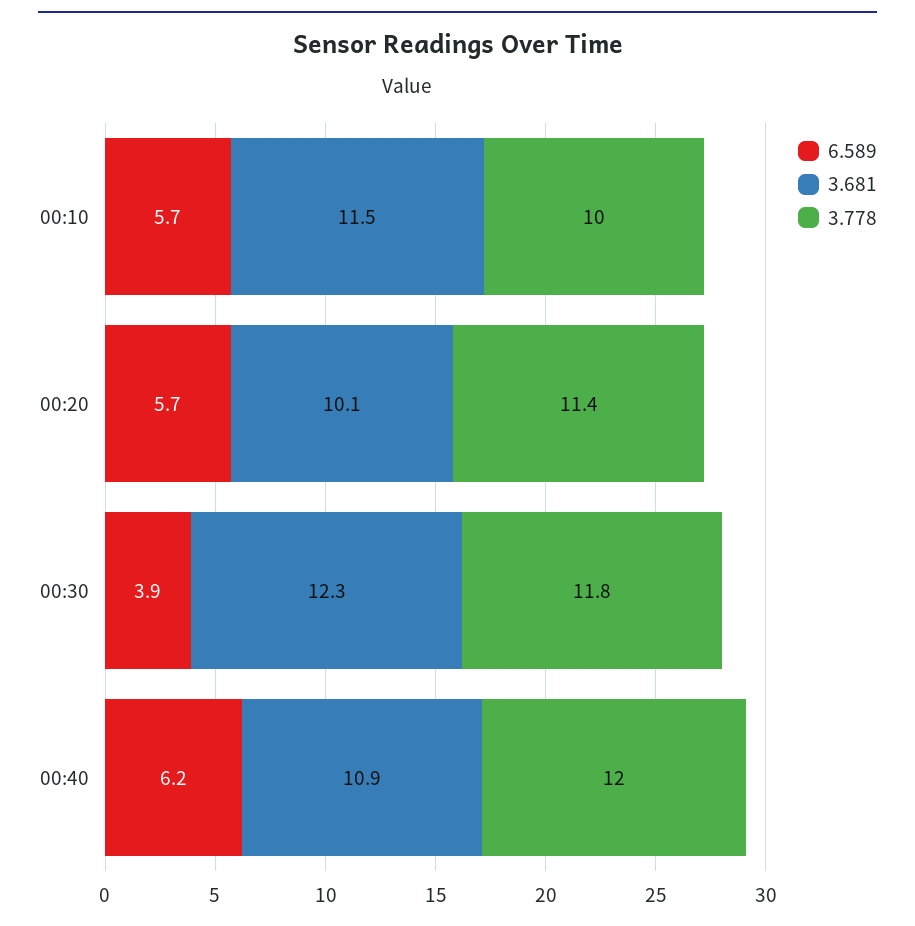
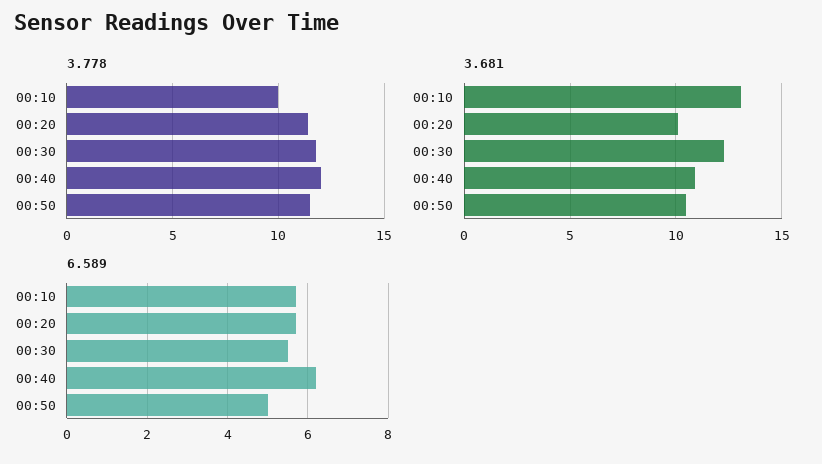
3.681, 00:10: 11.5 -> 13
6.589, 00:30: 3.9 -> 5.5
3.778, 00:50: none -> 11.5
3.681, 00:50: none -> 10.5
6.589, 00:50: none -> 5

